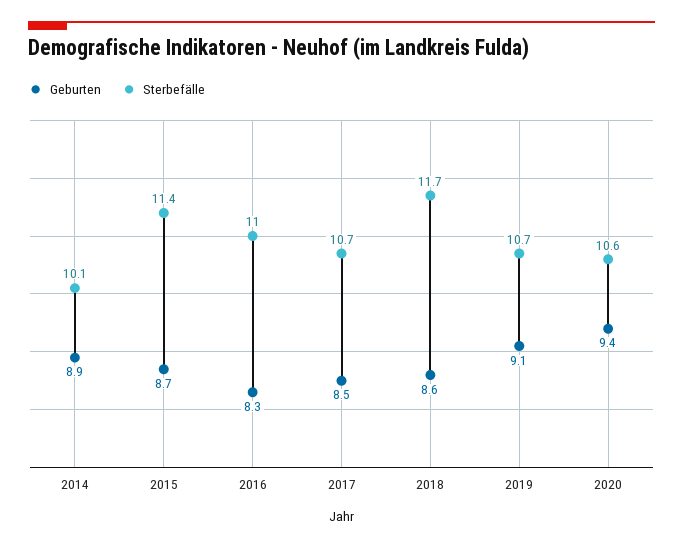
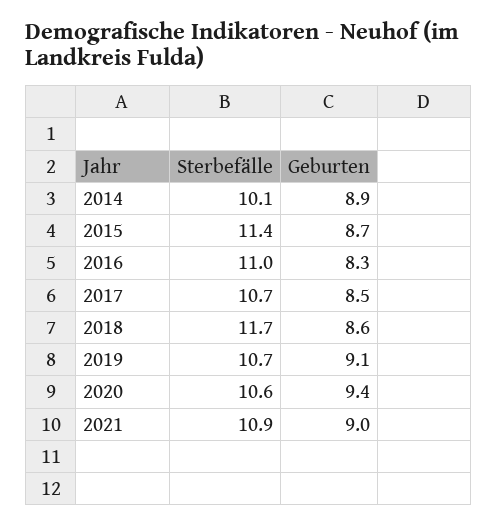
Sterbefälle, 2021: none -> 10.9
Geburten, 2021: none -> 9

